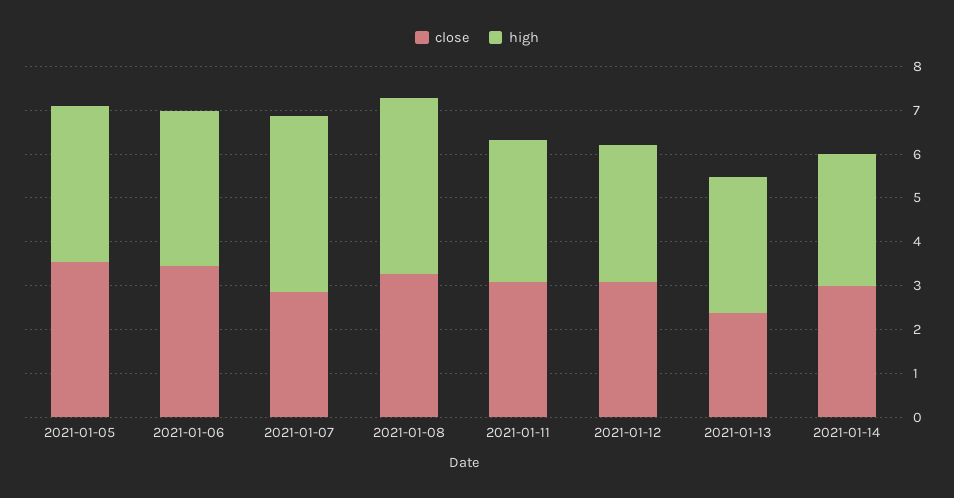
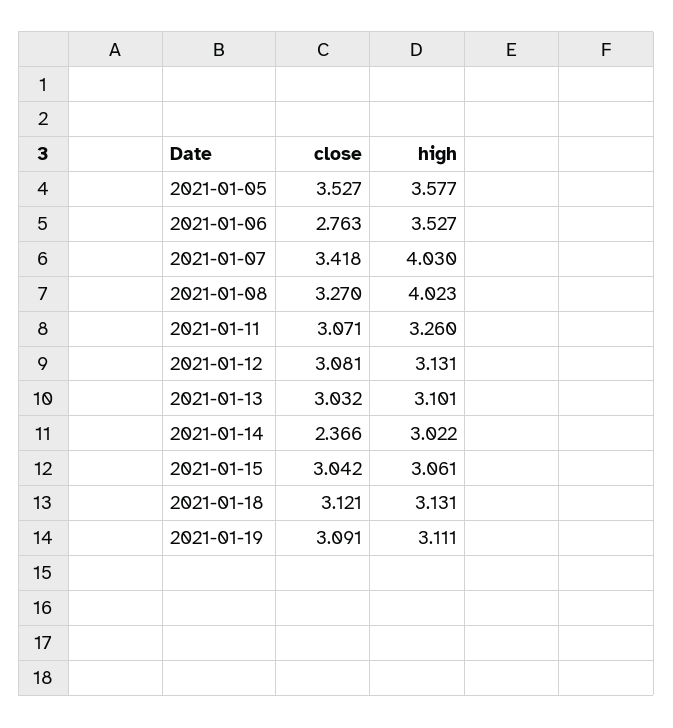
close, 2021-01-06: 3.4 -> 2.763
close, 2021-01-07: 2.8 -> 3.418
close, 2021-01-13: 2.4 -> 3.032
close, 2021-01-14: 3 -> 2.366
close, 2021-01-15: none -> 3.042
high, 2021-01-15: none -> 3.061
close, 2021-01-18: none -> 3.121
high, 2021-01-18: none -> 3.131
close, 2021-01-19: none -> 3.091
high, 2021-01-19: none -> 3.111

